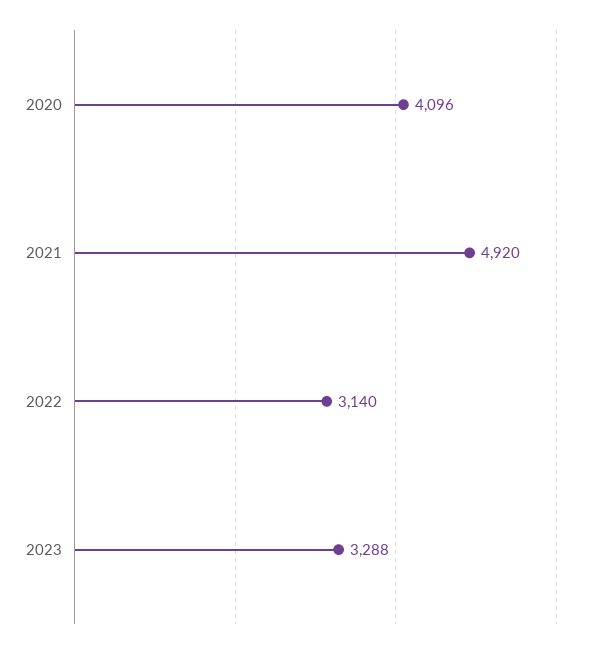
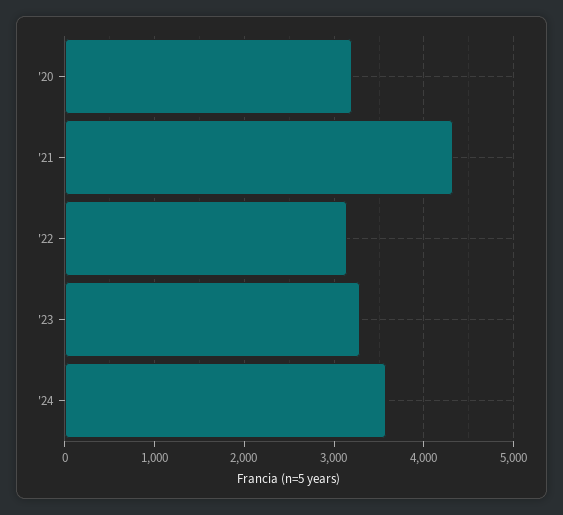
2020: 4096 -> 3200
2021: 4920 -> 4300
'24: none -> 3600

